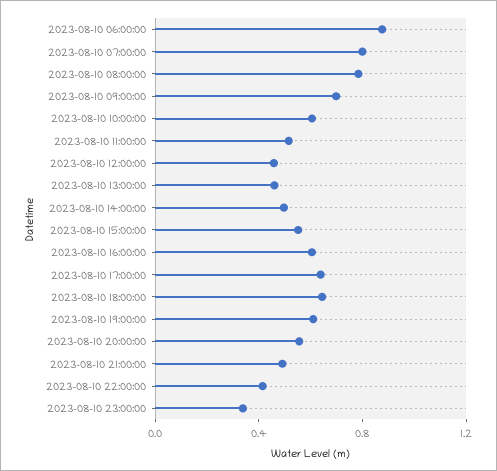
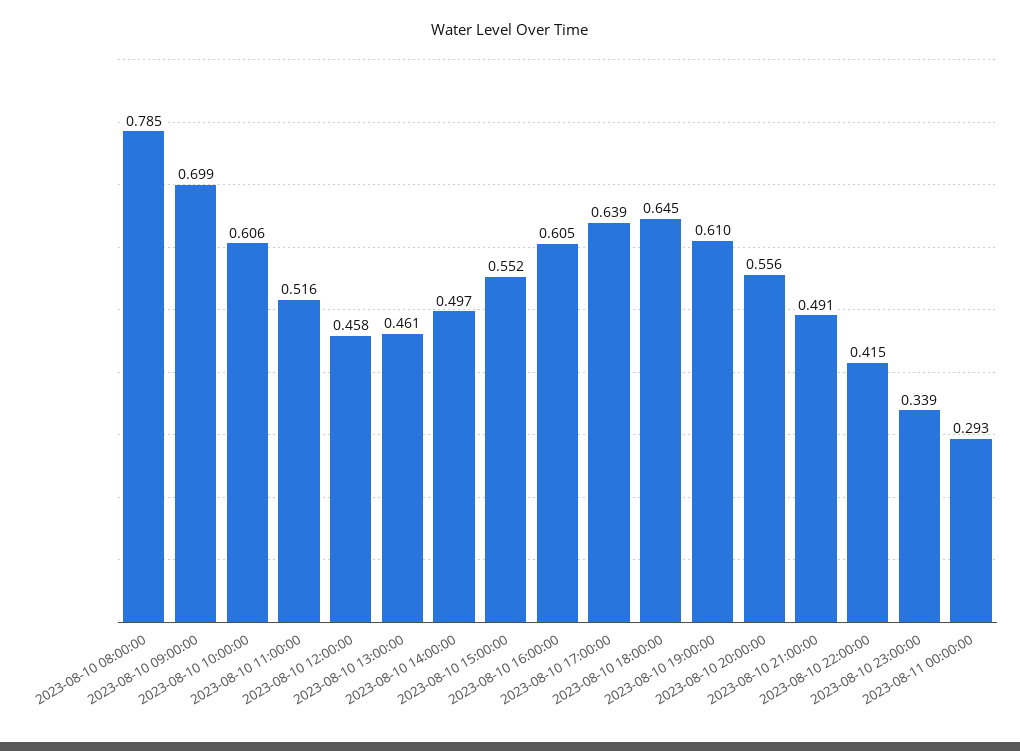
2023-08-10 06:00:00: 0.9 -> none
2023-08-10 07:00:00: 0.8 -> none
2023-08-11 00:00:00: none -> 0.293

